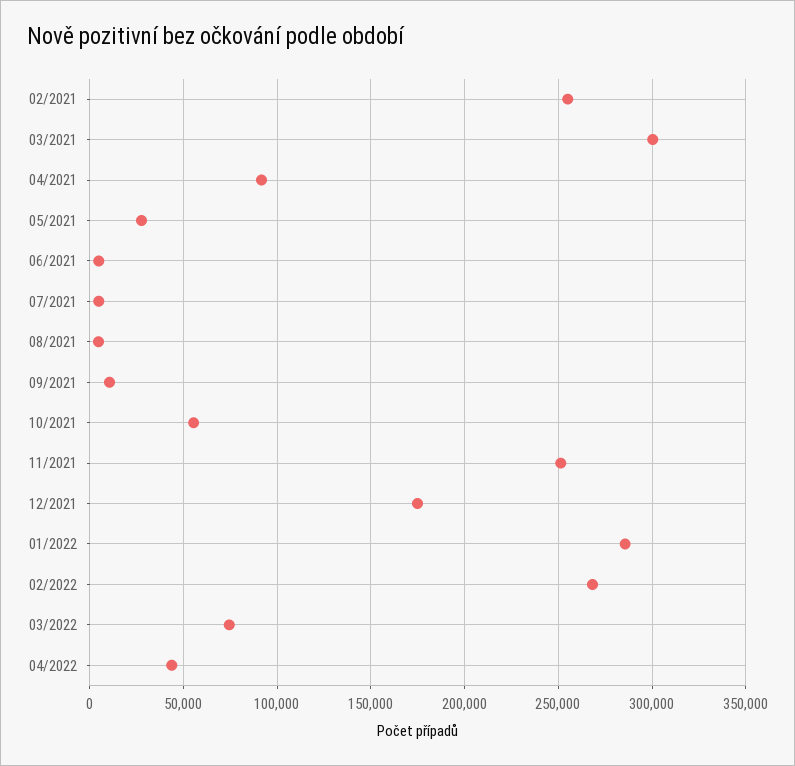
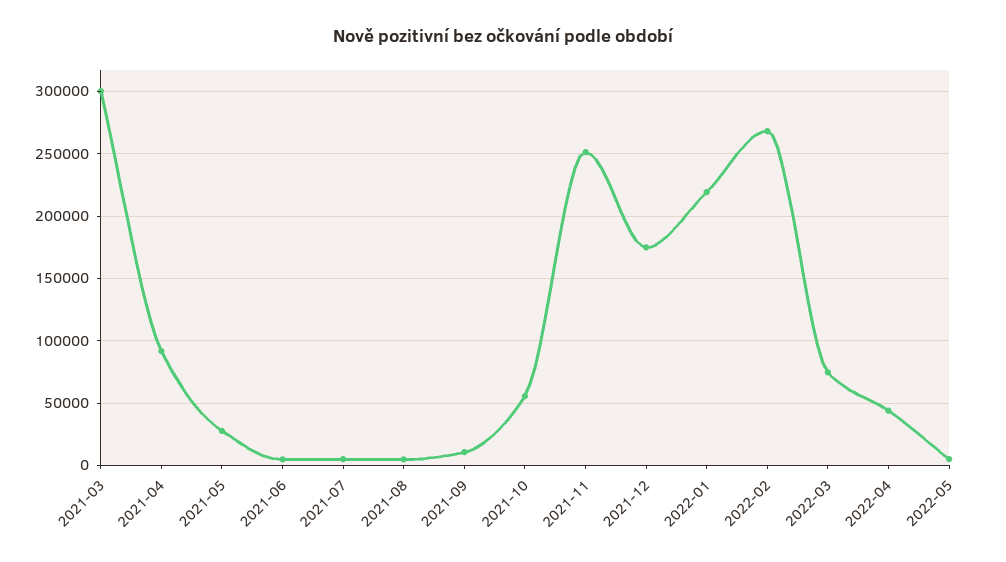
02/2021: 255000 -> none
01/2022: 285000 -> 220000
2022-05: none -> 5000

